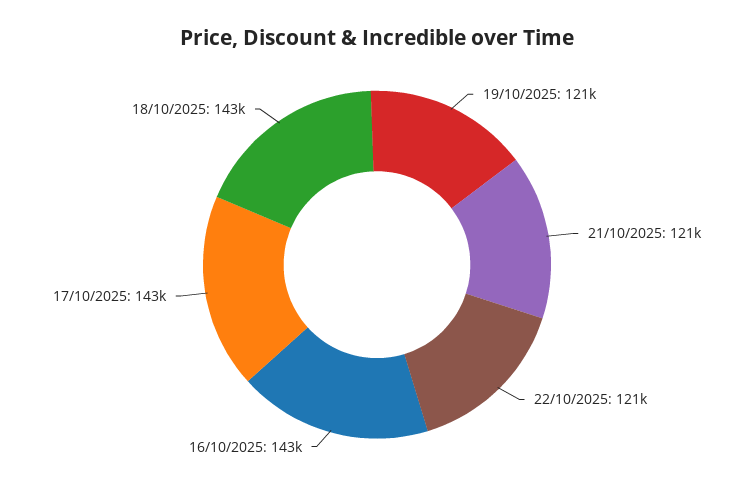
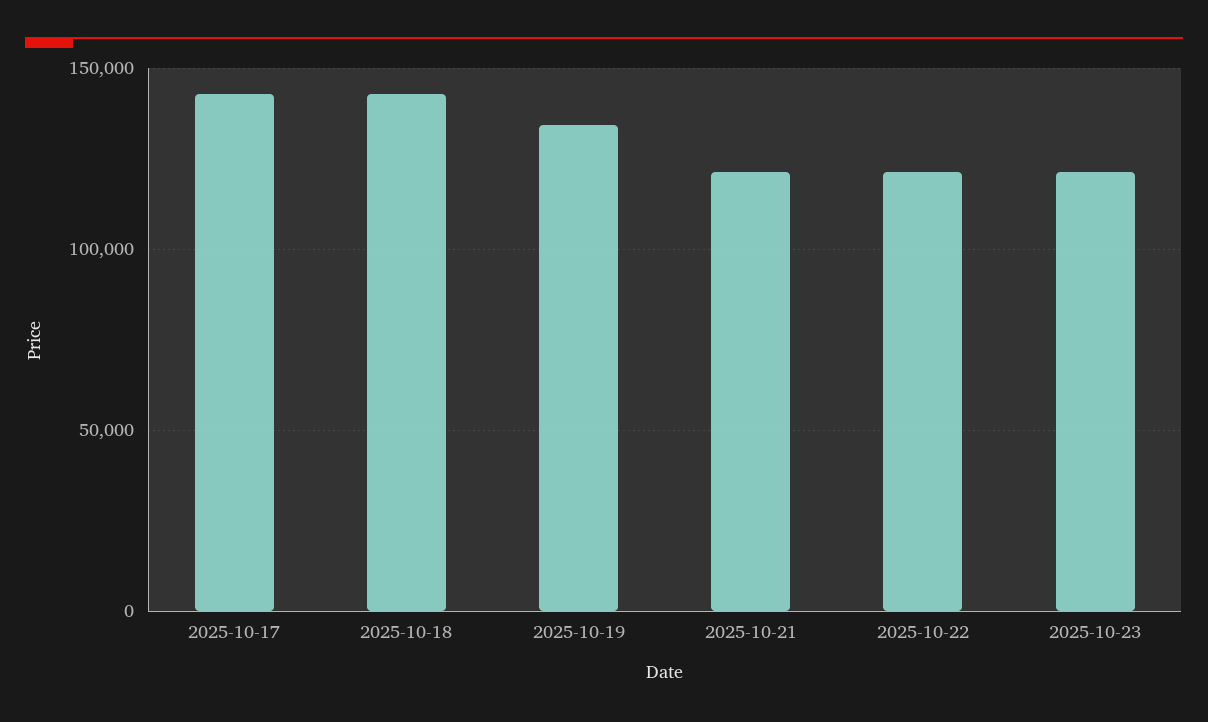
19/10/2025: 121000 -> 135000
16/10/2025: 143000 -> none
2025-10-23: none -> 120000

